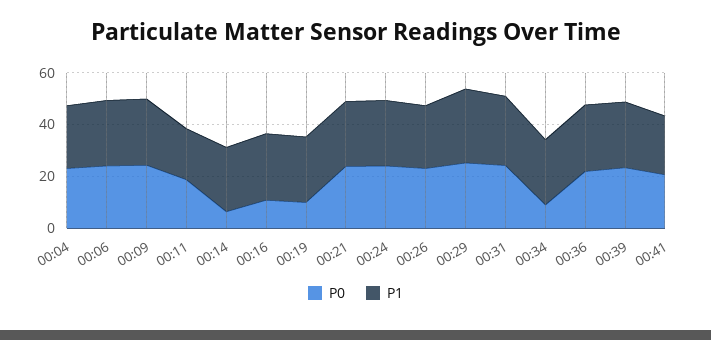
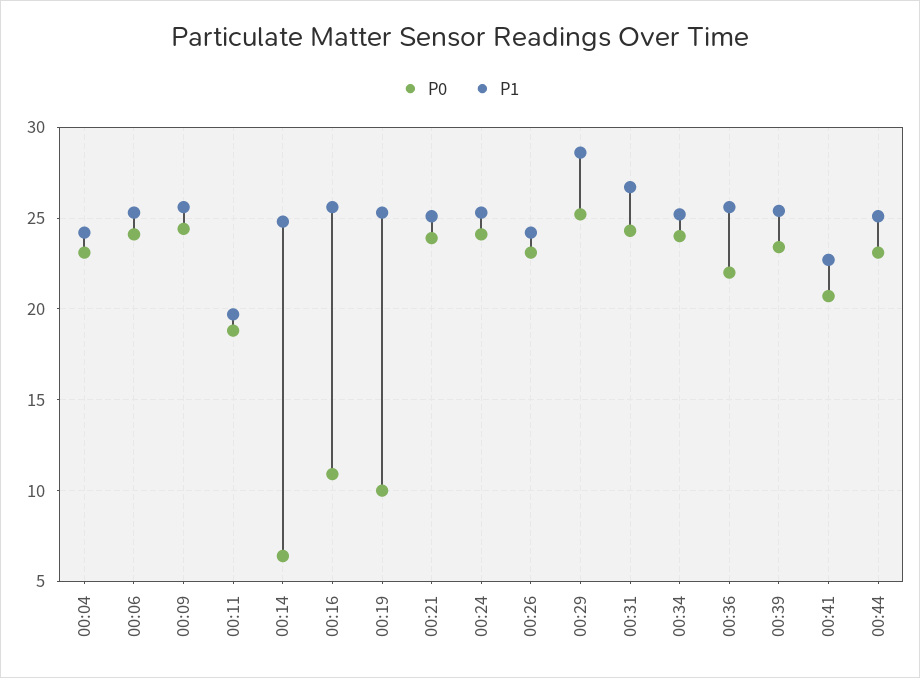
P0, 00:34: 10 -> 24
P0, 00:44: none -> 23
P1, 00:44: none -> 25

